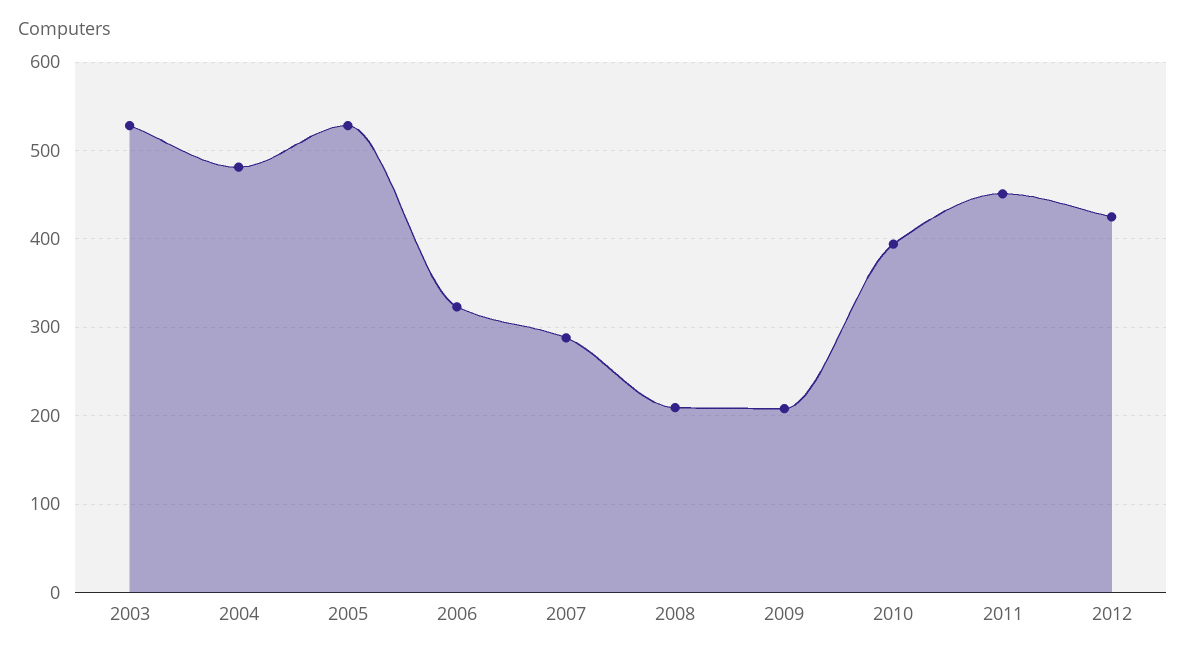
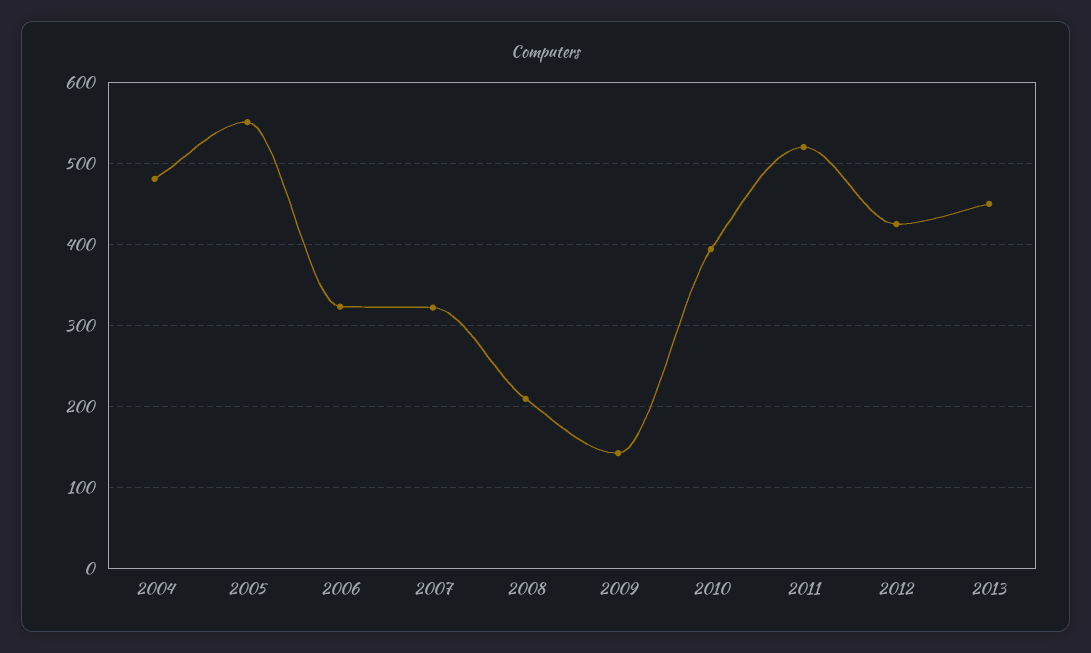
2003: 530 -> none
2005: 530 -> 550
2007: 290 -> 320
2009: 210 -> 140
2011: 450 -> 520
2013: none -> 450

